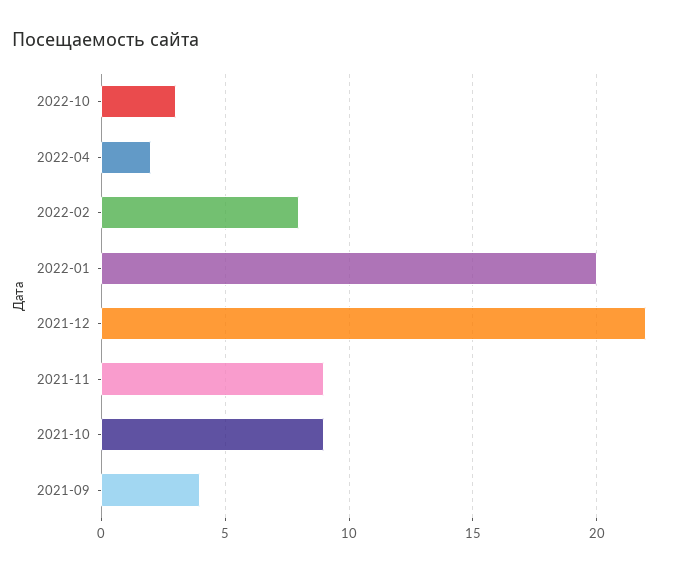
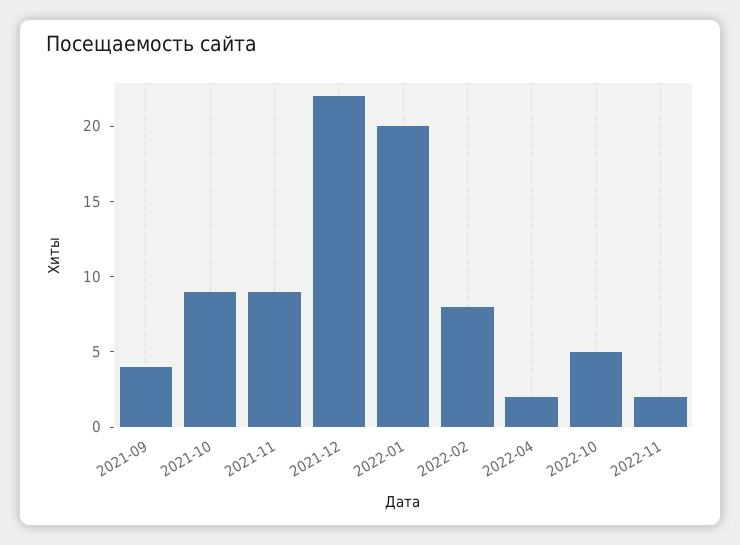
2022-10: 3 -> 5
2022-11: none -> 2

